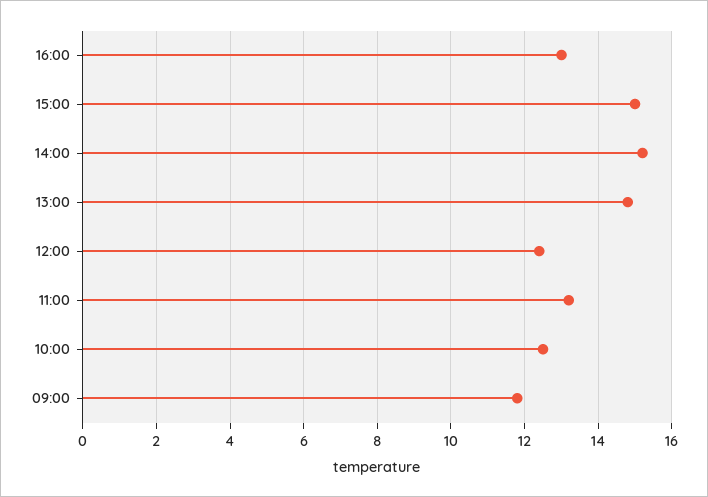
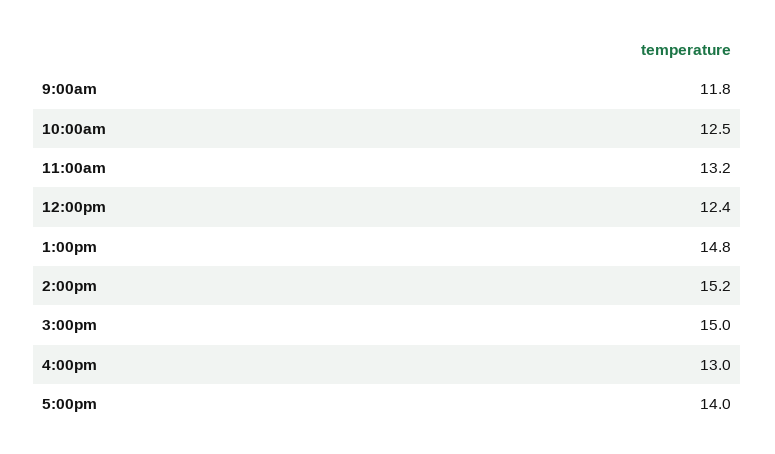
5:00pm: none -> 14

